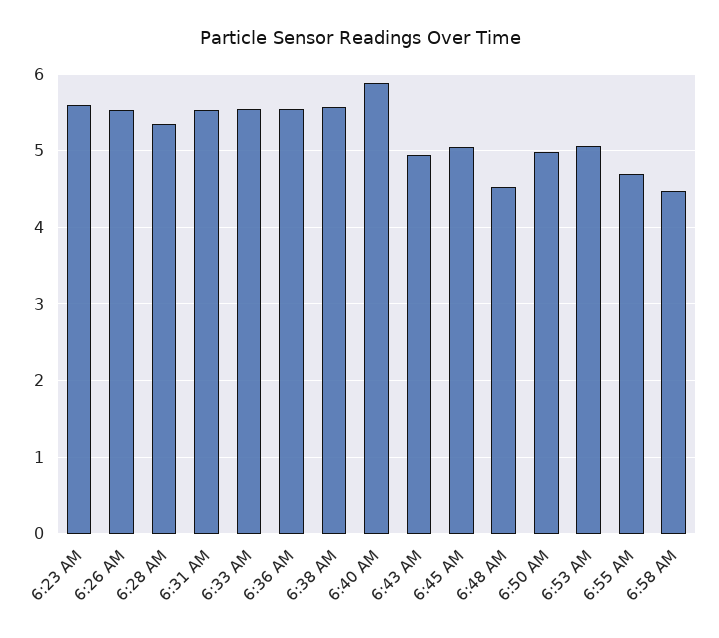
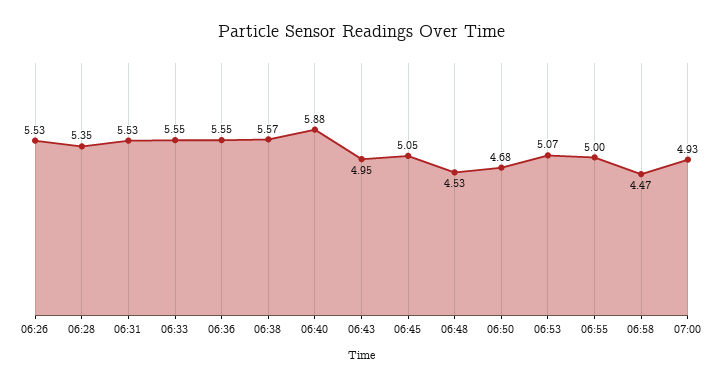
6:23 AM: 5.6 -> none
6:50 AM: 5 -> 4.68
6:55 AM: 4.7 -> 5
07:00: none -> 4.93

